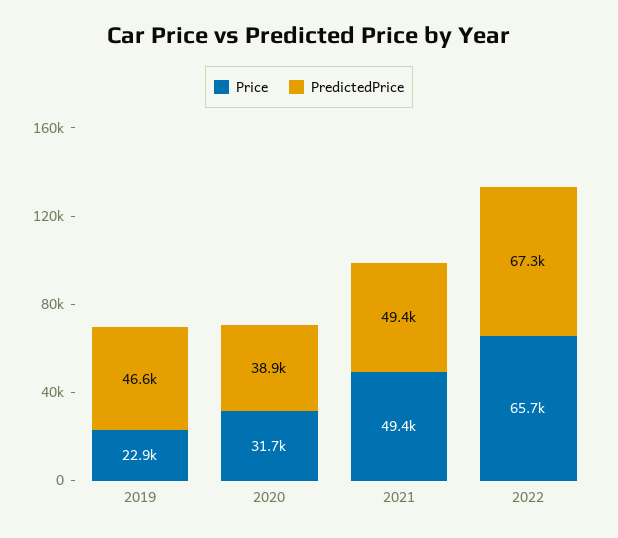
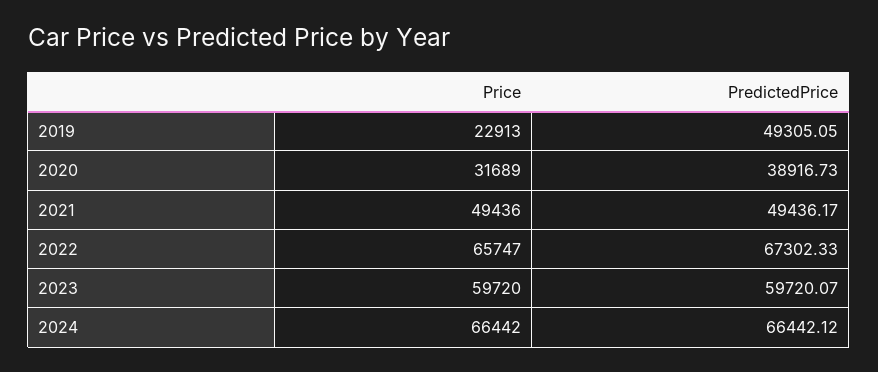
PredictedPrice, 2019: 46600 -> 49305.05
Price, 2023: none -> 59720
PredictedPrice, 2023: none -> 59720.07
Price, 2024: none -> 66442
PredictedPrice, 2024: none -> 66442.12

